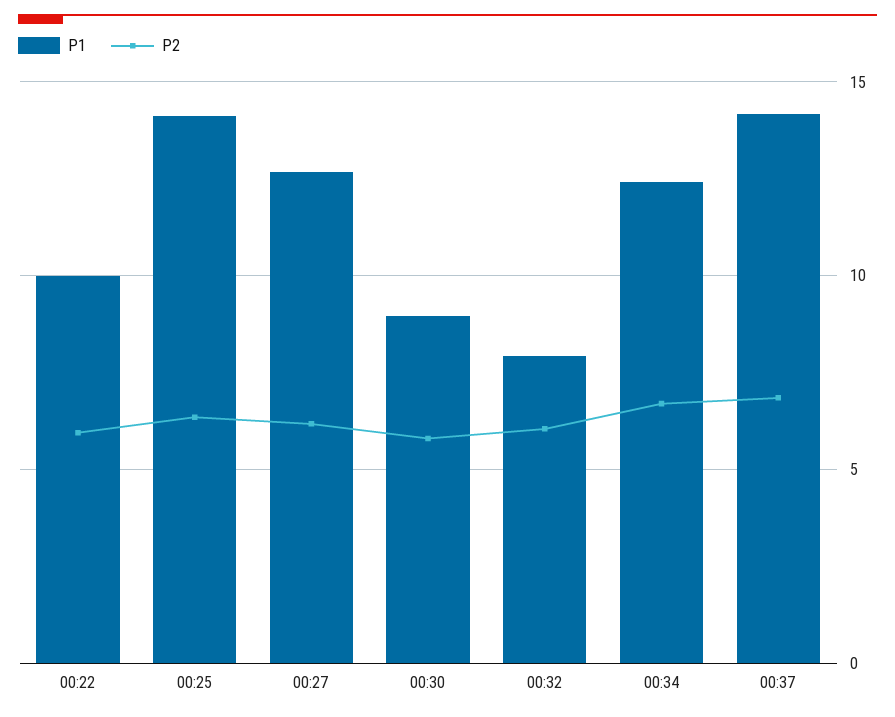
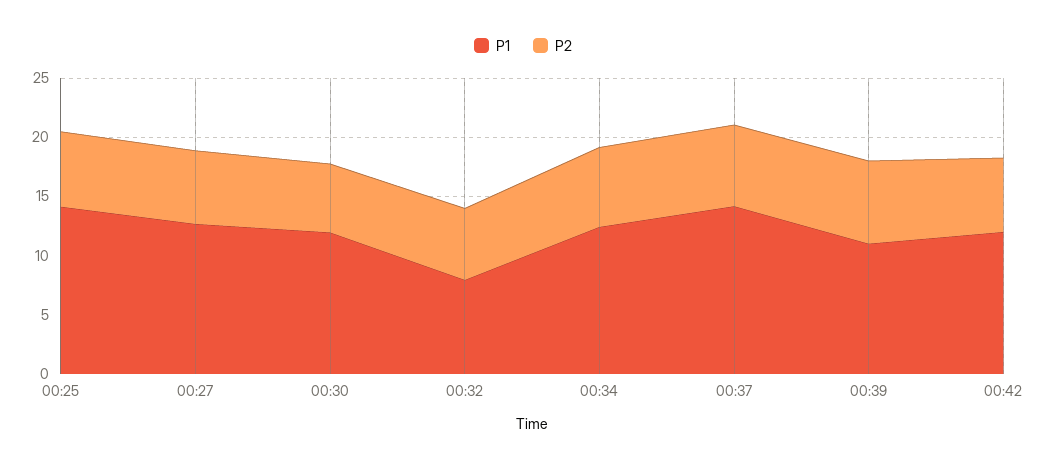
P1, 00:22: 10 -> none
P2, 00:22: 6 -> none
P1, 00:30: 9 -> 12
P1, 00:39: none -> 11
P2, 00:39: none -> 7
P1, 00:42: none -> 12
P2, 00:42: none -> 6

